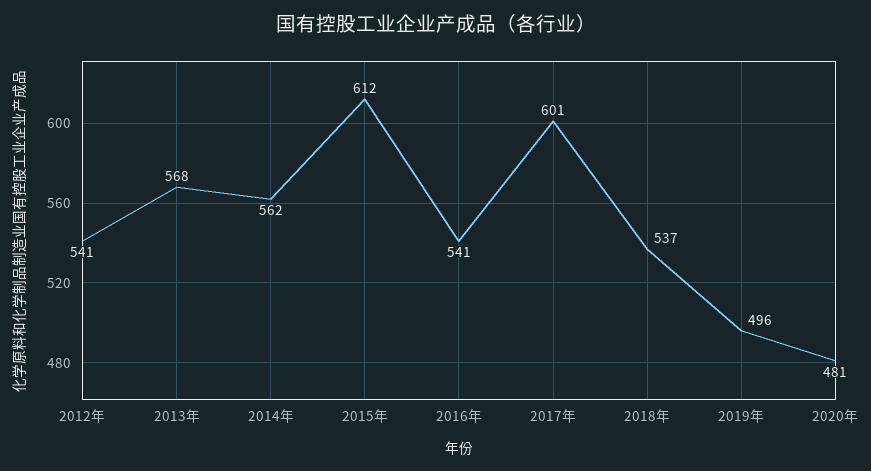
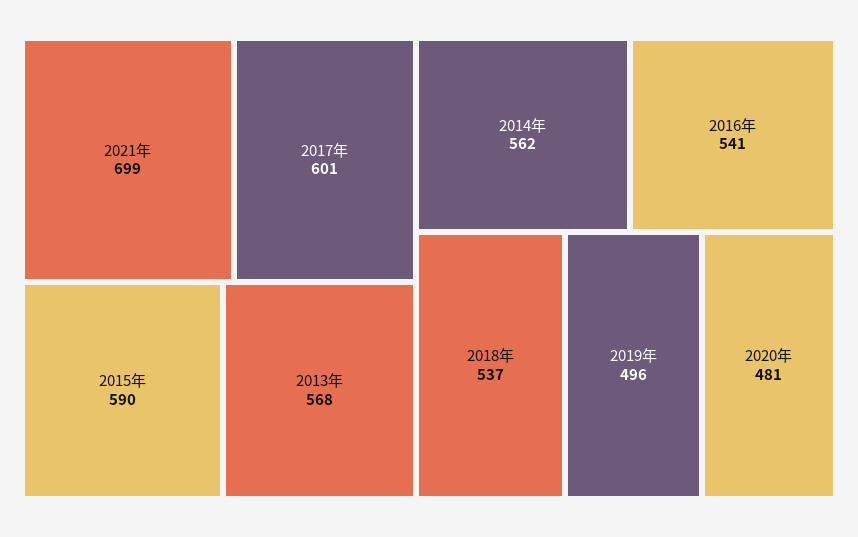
2012年: 541 -> none
2015年: 612 -> 590
2021年: none -> 699

